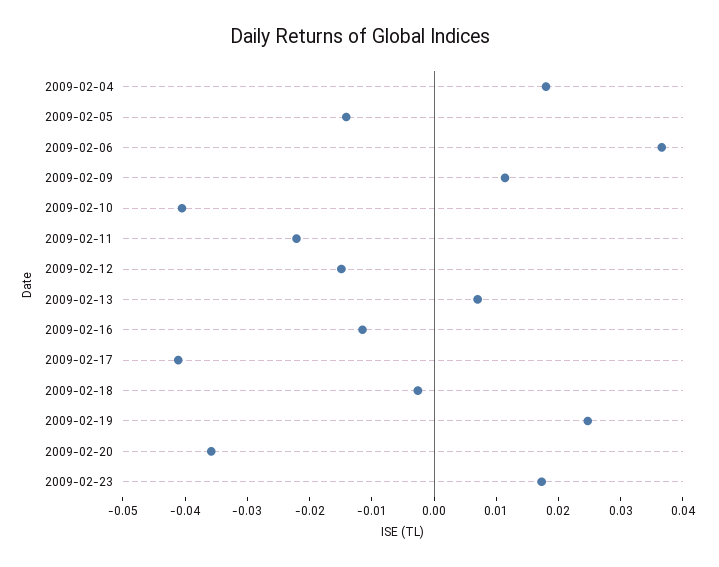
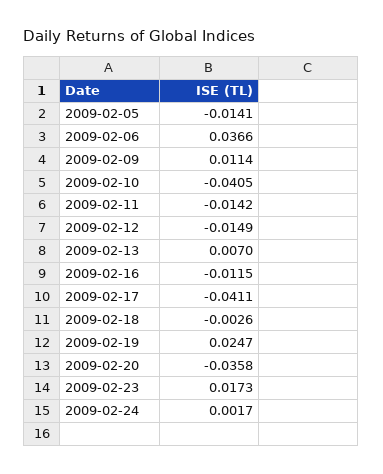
2009-02-04: 0.018 -> none
2009-02-11: -0.022 -> -0.0142
2009-02-24: none -> 0.0017

